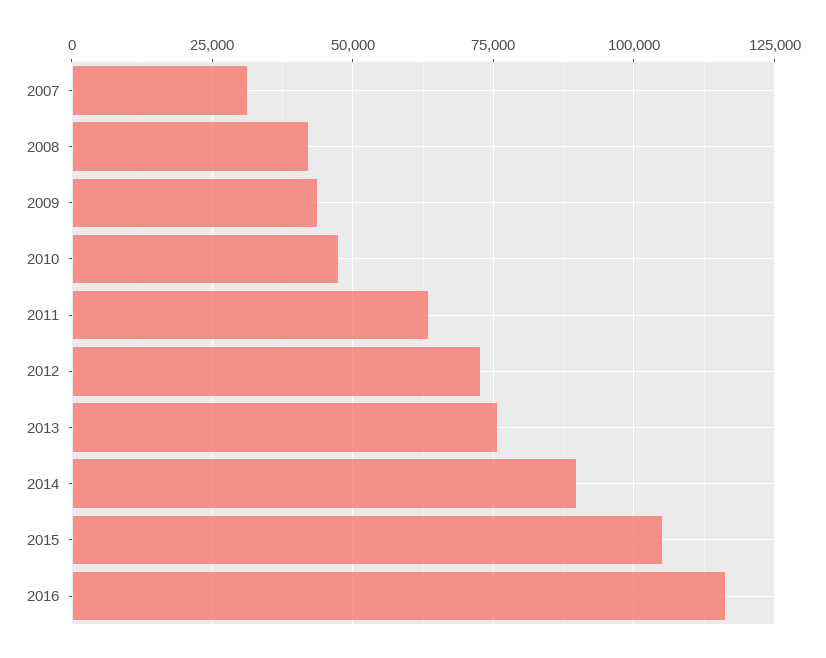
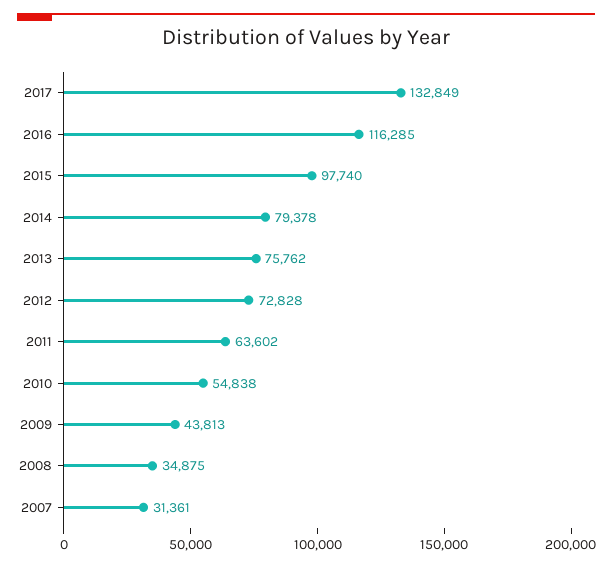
2008: 42500 -> 34875
2010: 47500 -> 54838
2014: 90000 -> 79378
2015: 105000 -> 97740
2017: none -> 132849

